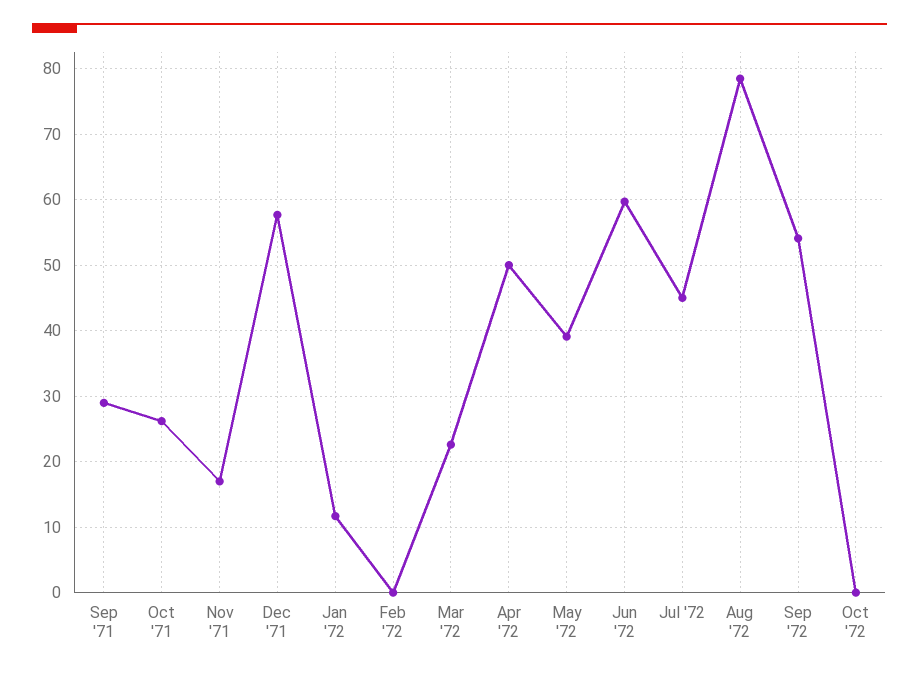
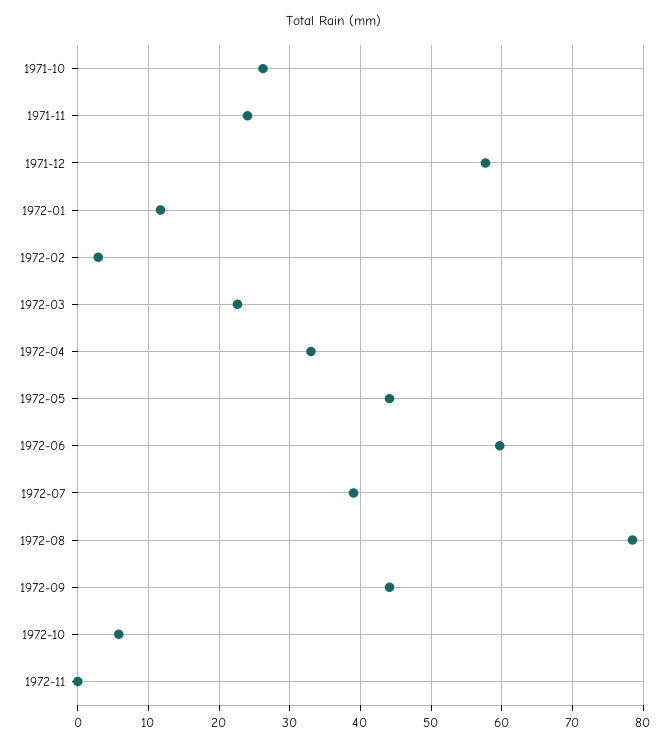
Sep '71: 29 -> none
Nov '71: 17 -> 24
Feb '72: 0 -> 3
Apr '72: 50 -> 33
May '72: 39 -> 44
Jul '72: 45 -> 39
Sep '72: 54 -> 44
Oct '72: 0 -> 6
1972-11: none -> 0

